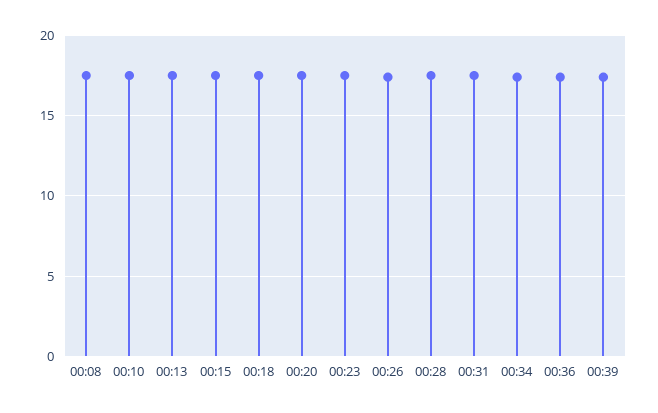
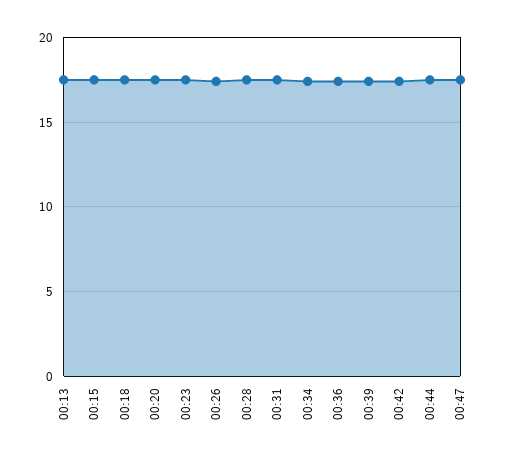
00:08: 17.5 -> none
00:10: 17.5 -> none
00:42: none -> 17.5
00:44: none -> 17.5
00:47: none -> 17.5

